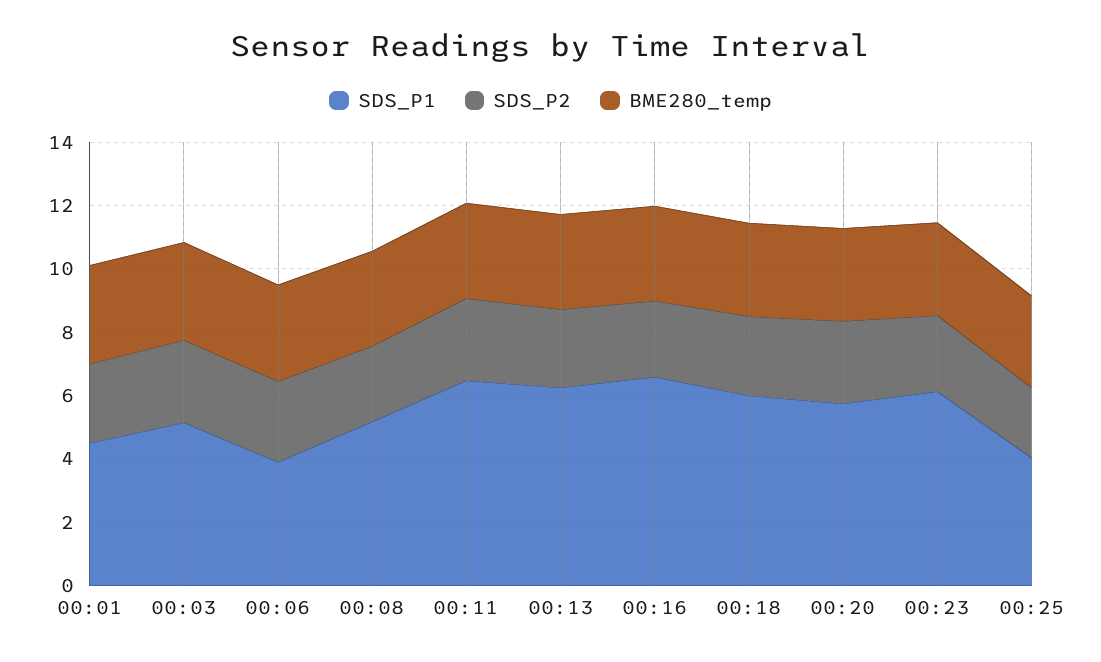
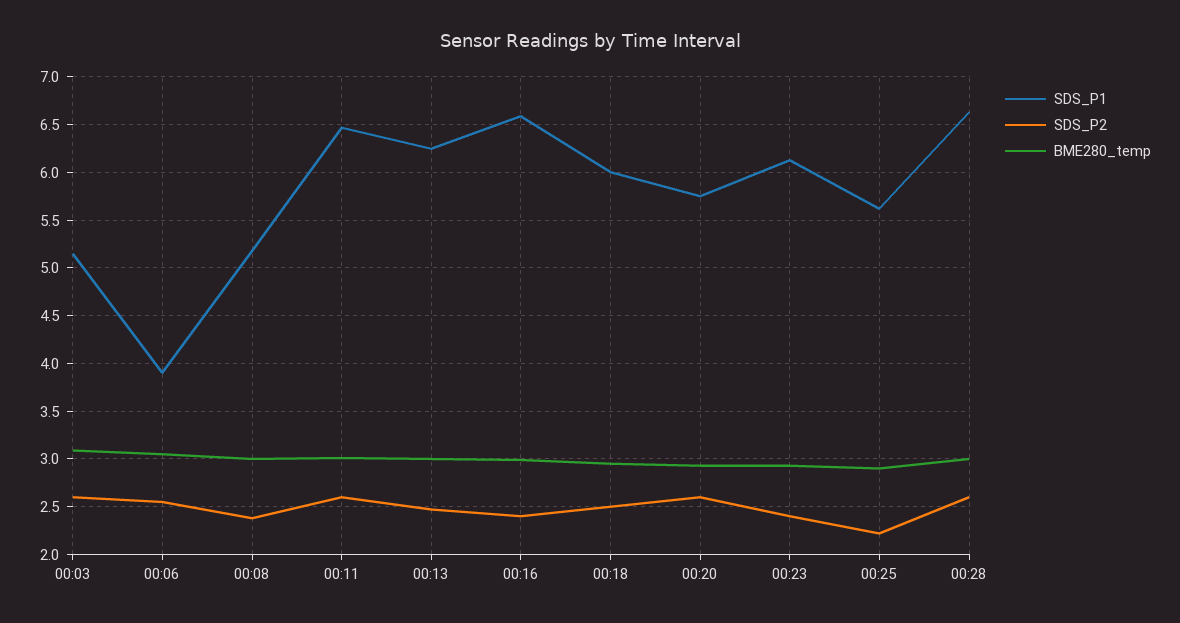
SDS_P1, 00:01: 4.5 -> none
SDS_P2, 00:01: 2.5 -> none
BME280_temp, 00:01: 3 -> none
SDS_P1, 00:25: 4 -> 5.6
SDS_P1, 00:28: none -> 6.6
SDS_P2, 00:28: none -> 2.6
BME280_temp, 00:28: none -> 3

